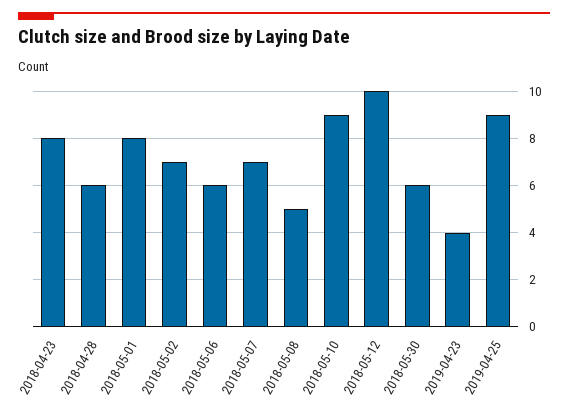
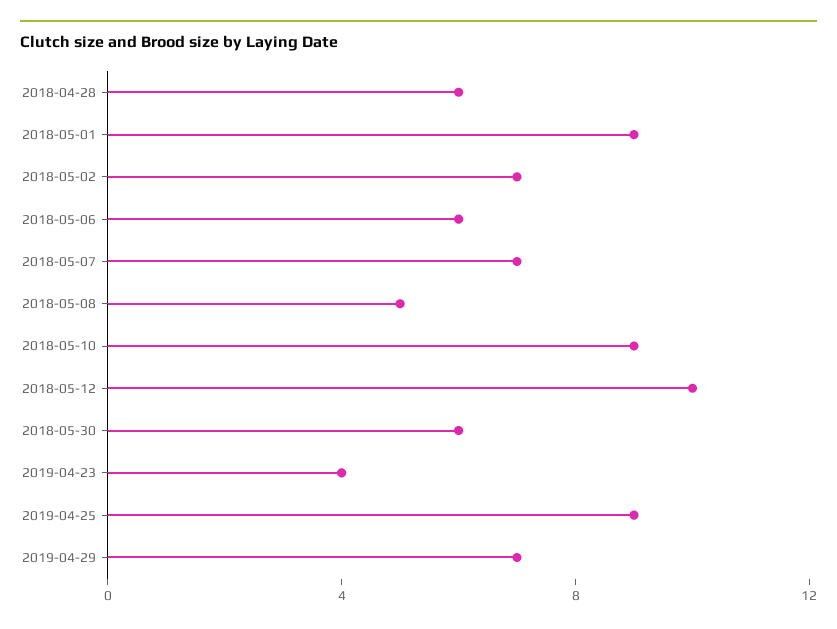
2018-04-23: 8 -> none
2018-05-01: 8 -> 9
2019-04-29: none -> 7

